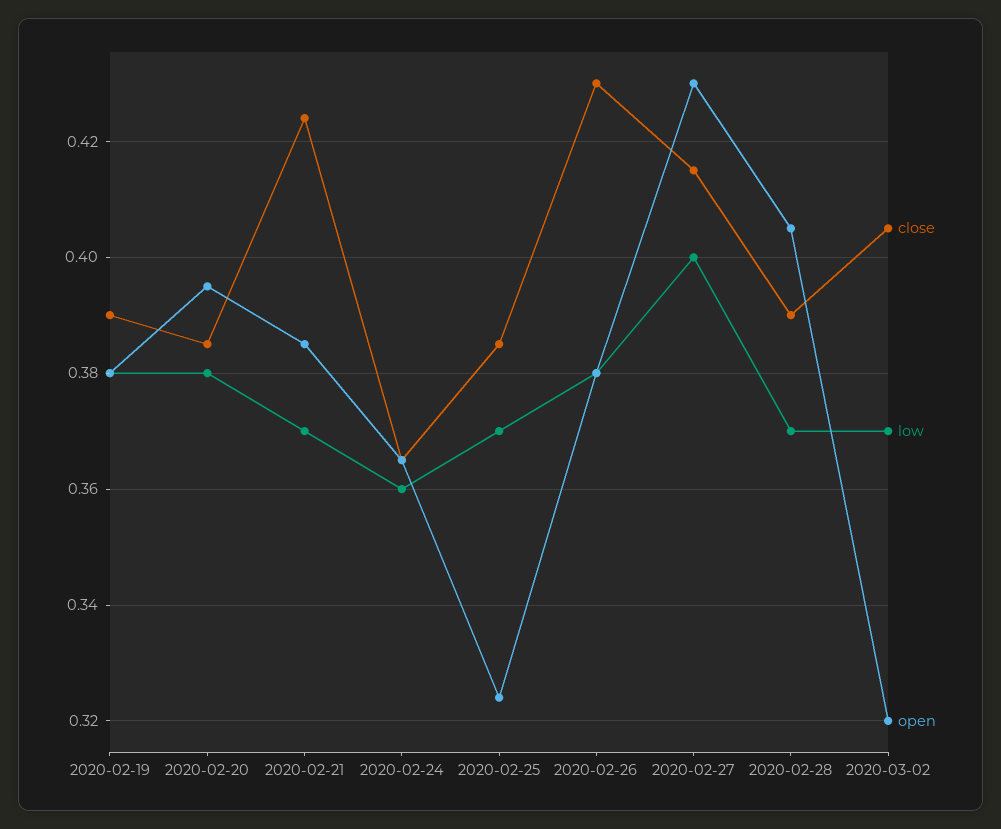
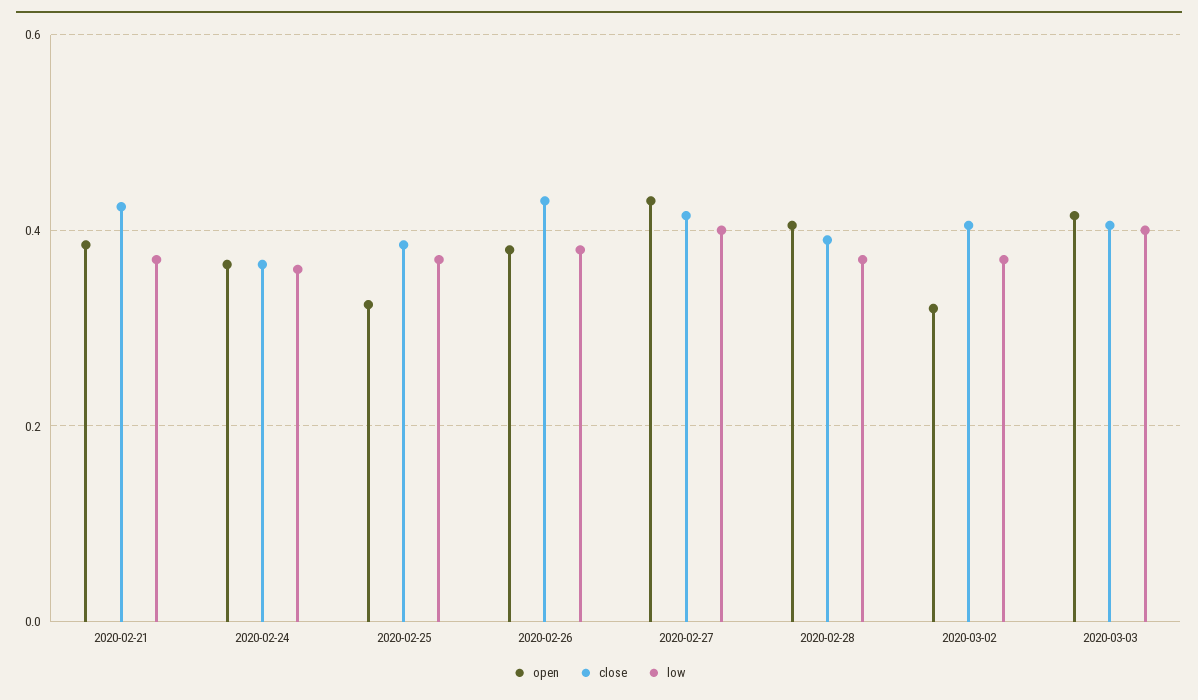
close, 2020-02-19: 0.39 -> none
low, 2020-02-19: 0.38 -> none
open, 2020-02-19: 0.38 -> none
close, 2020-02-20: 0.385 -> none
low, 2020-02-20: 0.38 -> none
open, 2020-02-20: 0.395 -> none
open, 2020-03-03: none -> 0.42
close, 2020-03-03: none -> 0.4
low, 2020-03-03: none -> 0.4

